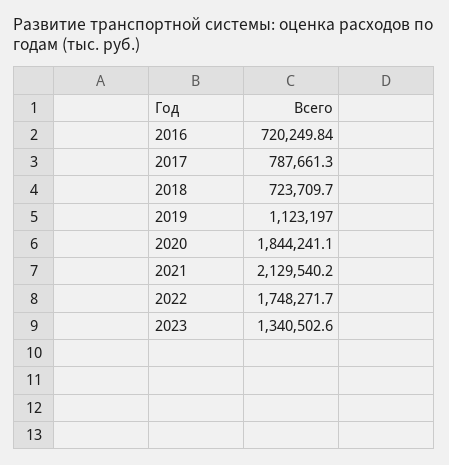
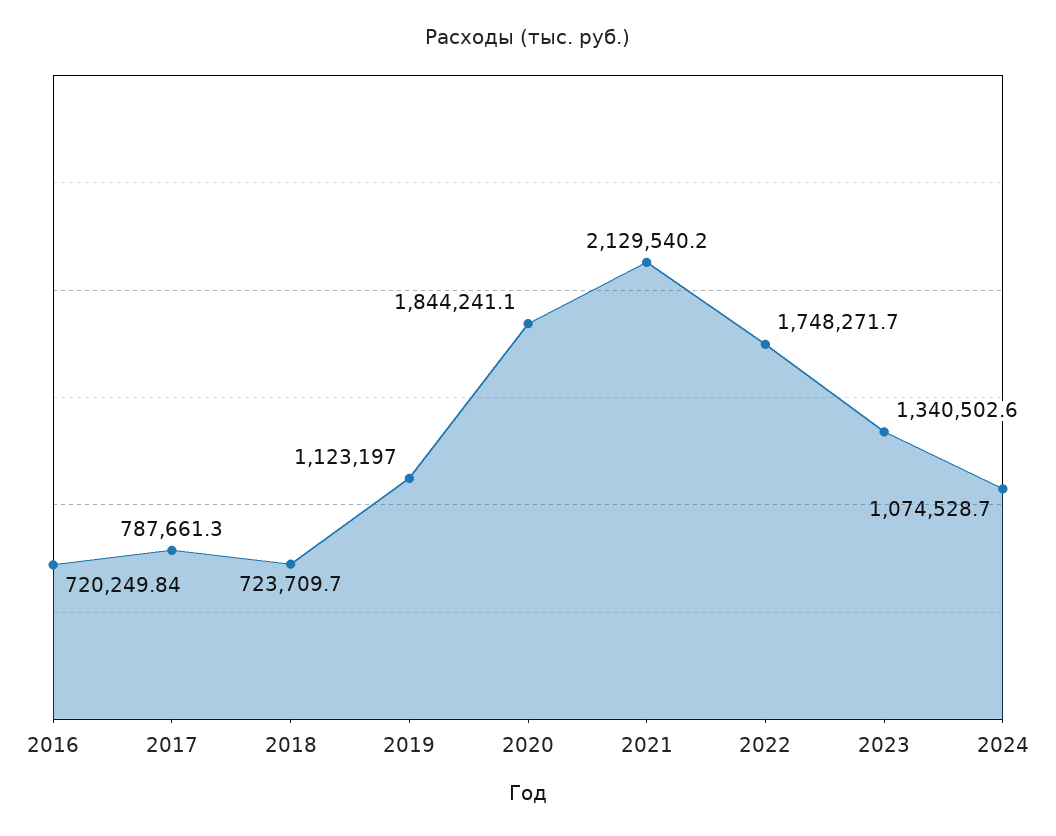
2024: none -> 1074528.7

